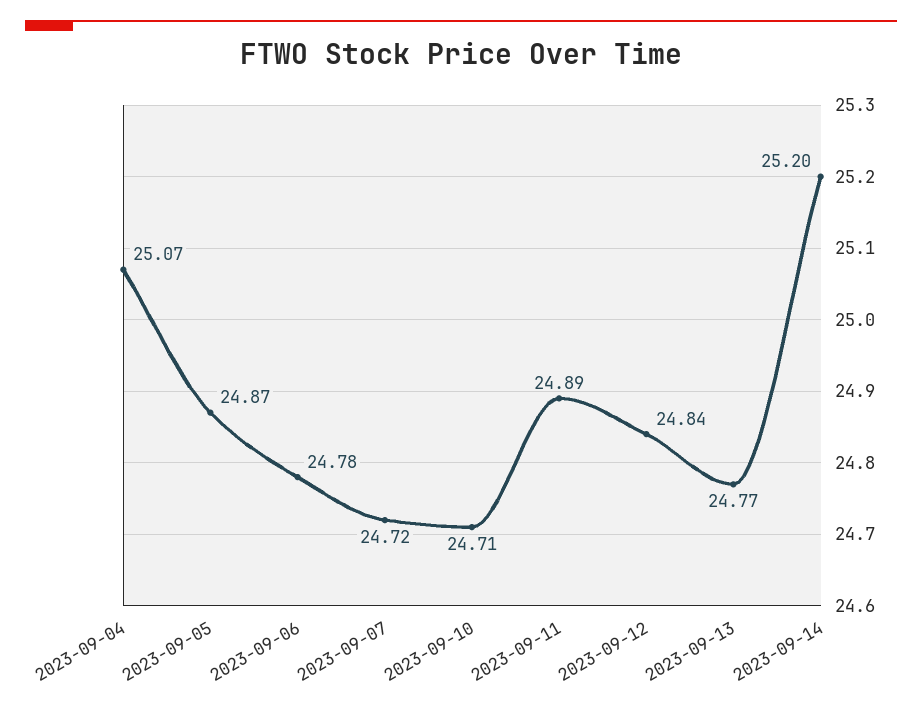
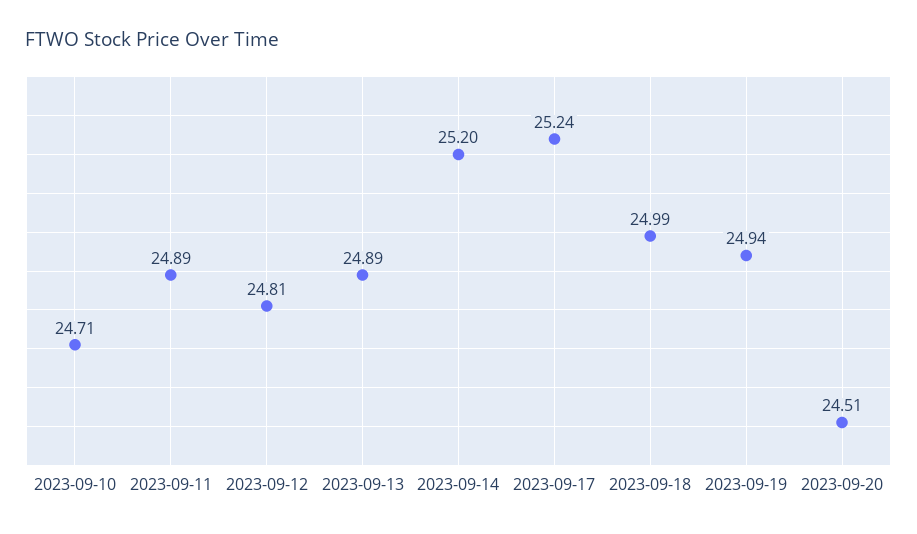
2023-09-04: 25.07 -> none
2023-09-05: 24.87 -> none
2023-09-06: 24.78 -> none
2023-09-07: 24.72 -> none
2023-09-12: 24.84 -> 24.81
2023-09-13: 24.77 -> 24.89
2023-09-17: none -> 25.24
2023-09-18: none -> 24.99
2023-09-19: none -> 24.94
2023-09-20: none -> 24.51

